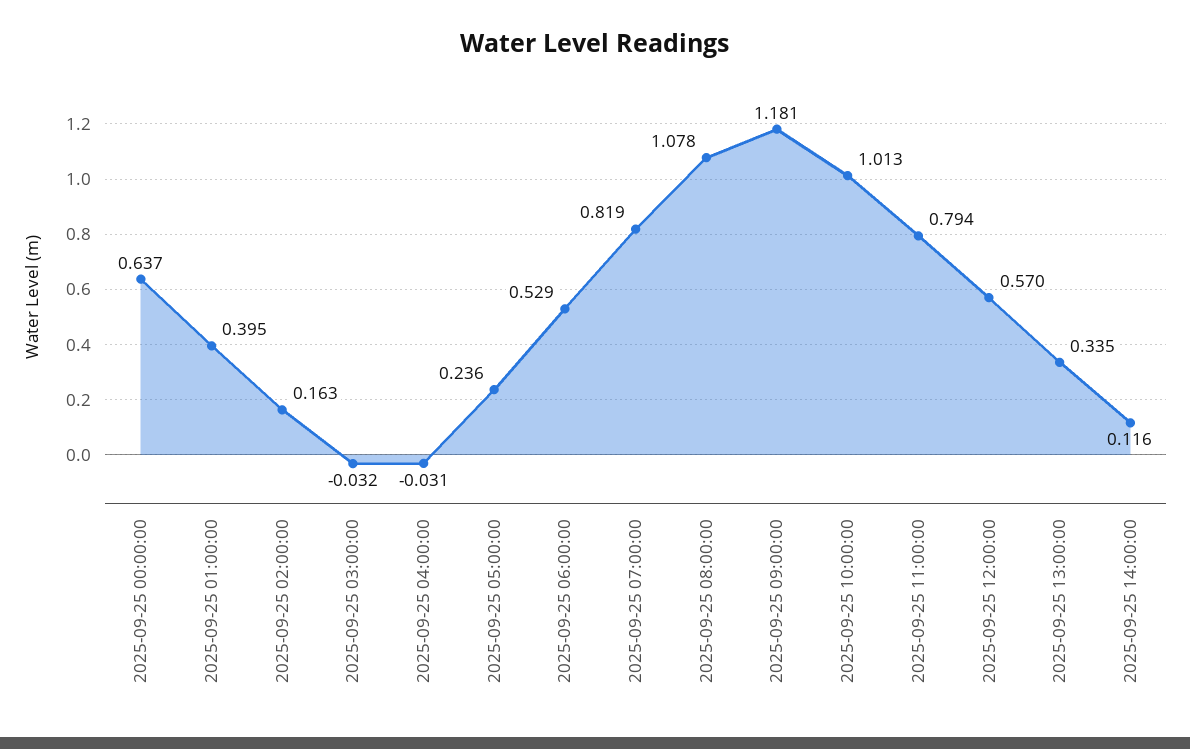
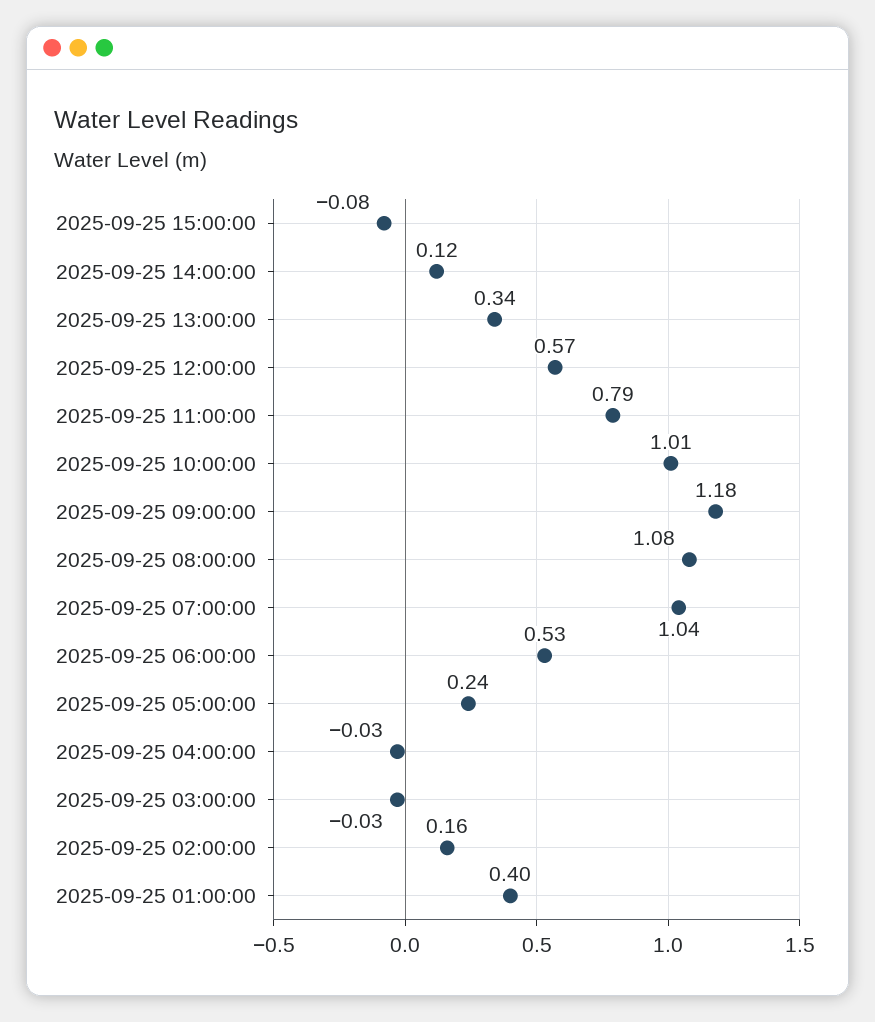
2025-09-25 00:00:00: 0.637 -> none
2025-09-25 07:00:00: 0.819 -> 1.04
2025-09-25 15:00:00: none -> -0.08

